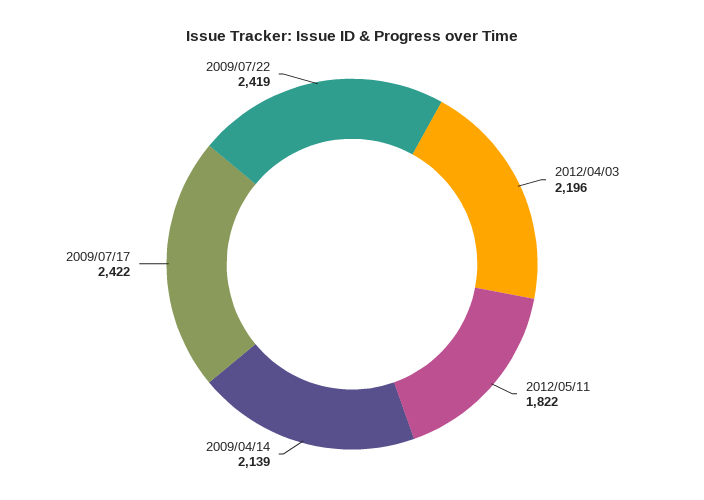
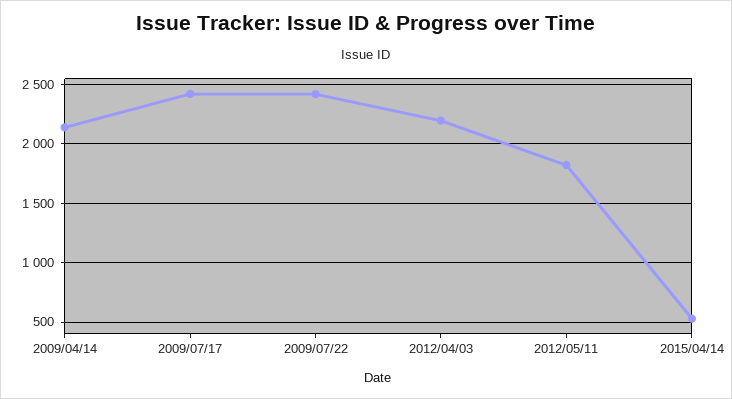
2015/04/14: none -> 500

